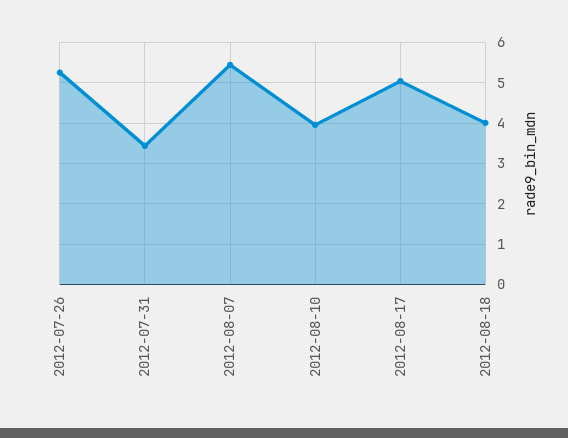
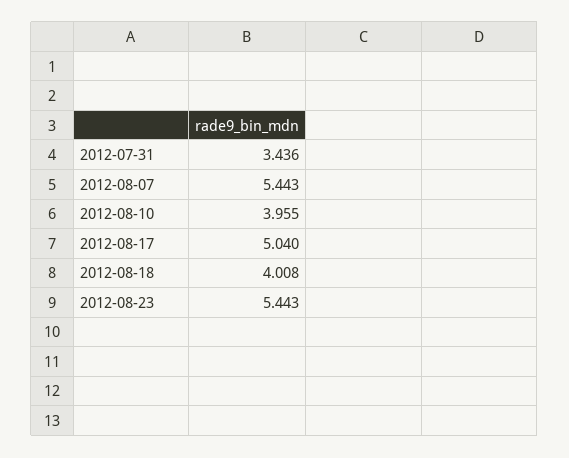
2012-07-26: 5.2 -> none
2012-08-23: none -> 5.443

